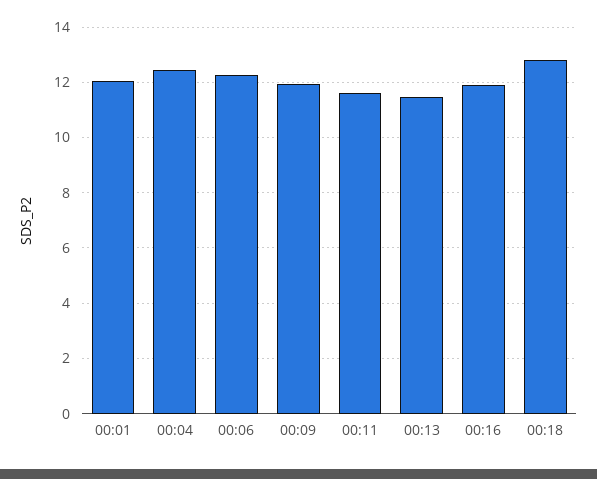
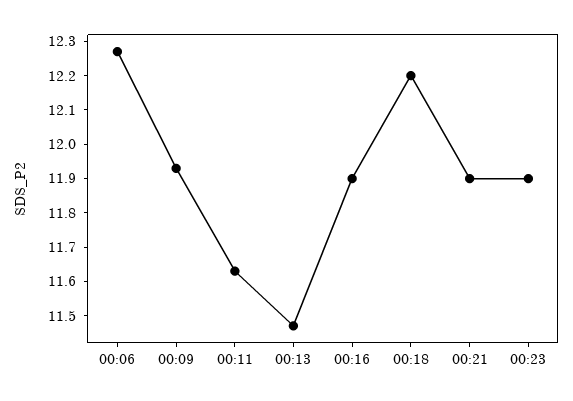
00:01: 12 -> none
00:04: 12.5 -> none
00:18: 12.75 -> 12.2
00:21: none -> 11.9
00:23: none -> 11.9

